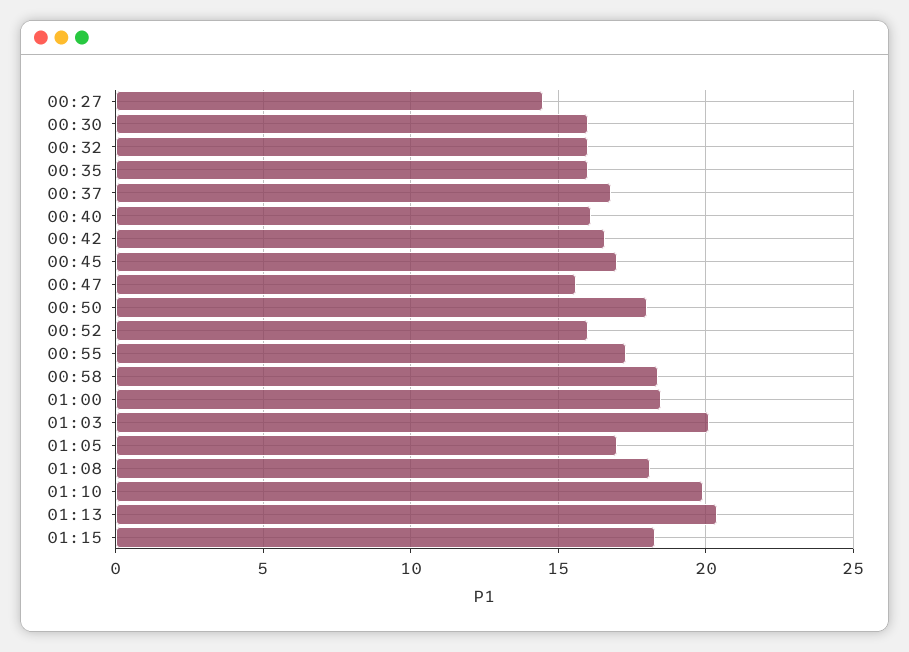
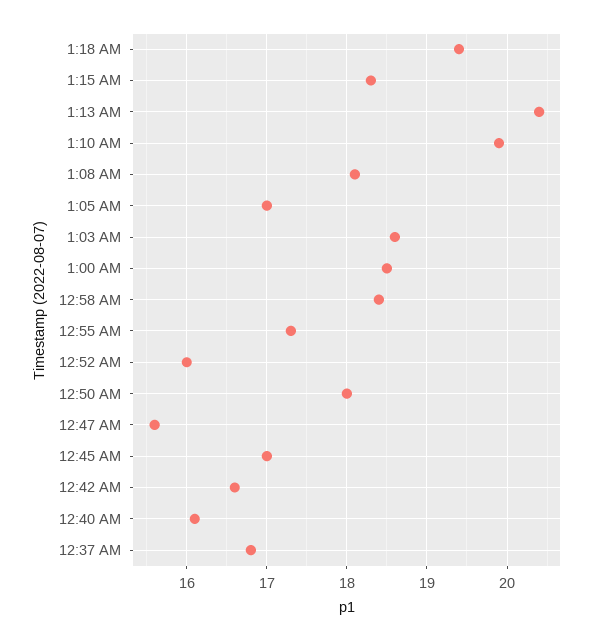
00:27: 14.5 -> none
00:30: 16 -> none
00:32: 16 -> none
00:35: 16 -> none
01:03: 20 -> 18.6
1:18 AM: none -> 19.4

